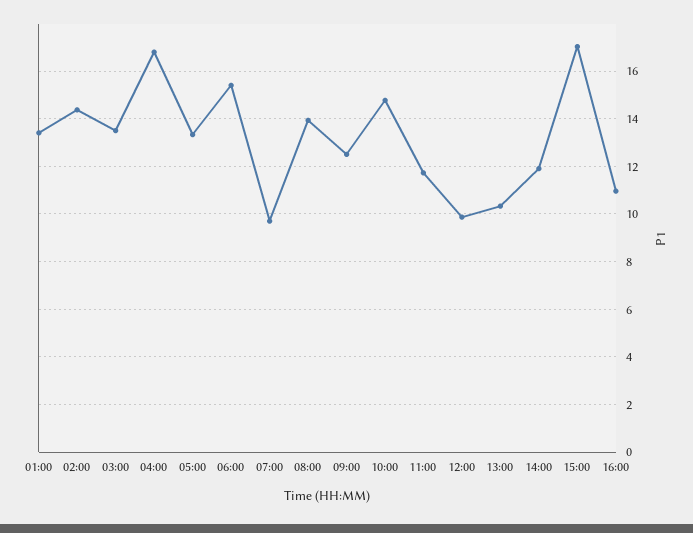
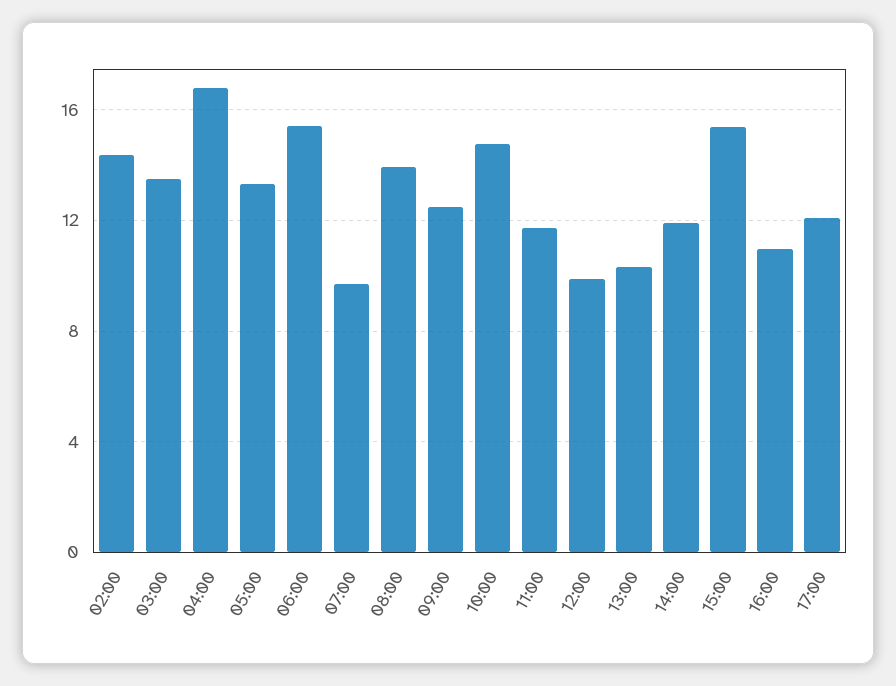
01:00: 13.5 -> none
15:00: 17 -> 15.5
17:00: none -> 12

